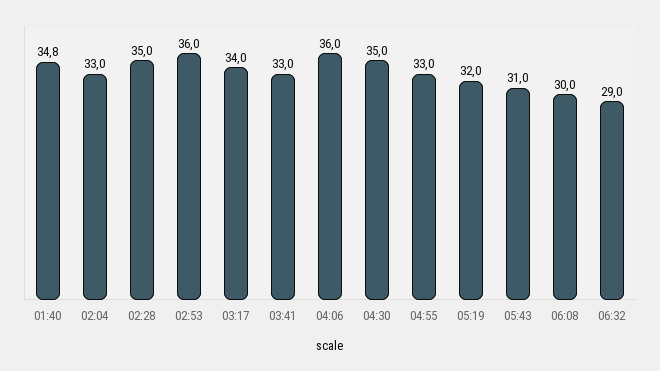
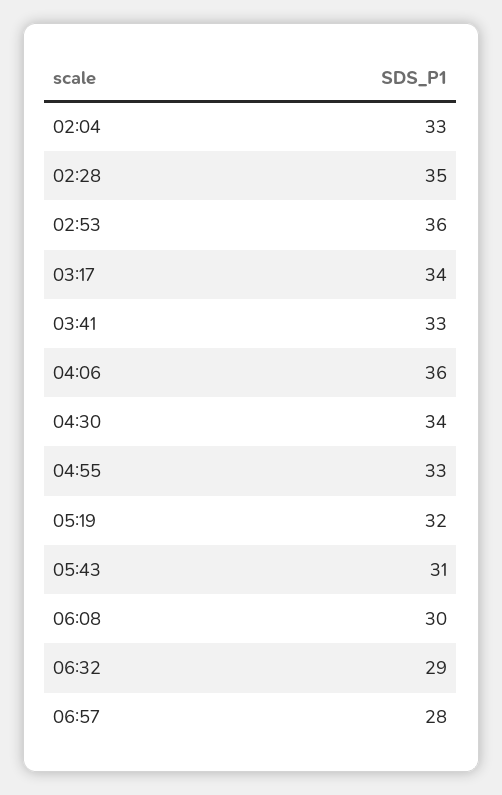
01:40: 34.8 -> none
04:30: 35 -> 34
06:57: none -> 28

